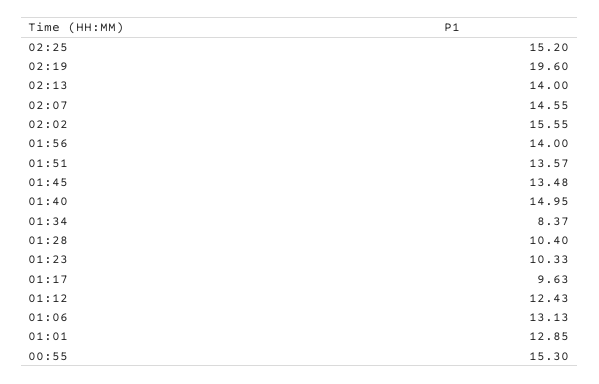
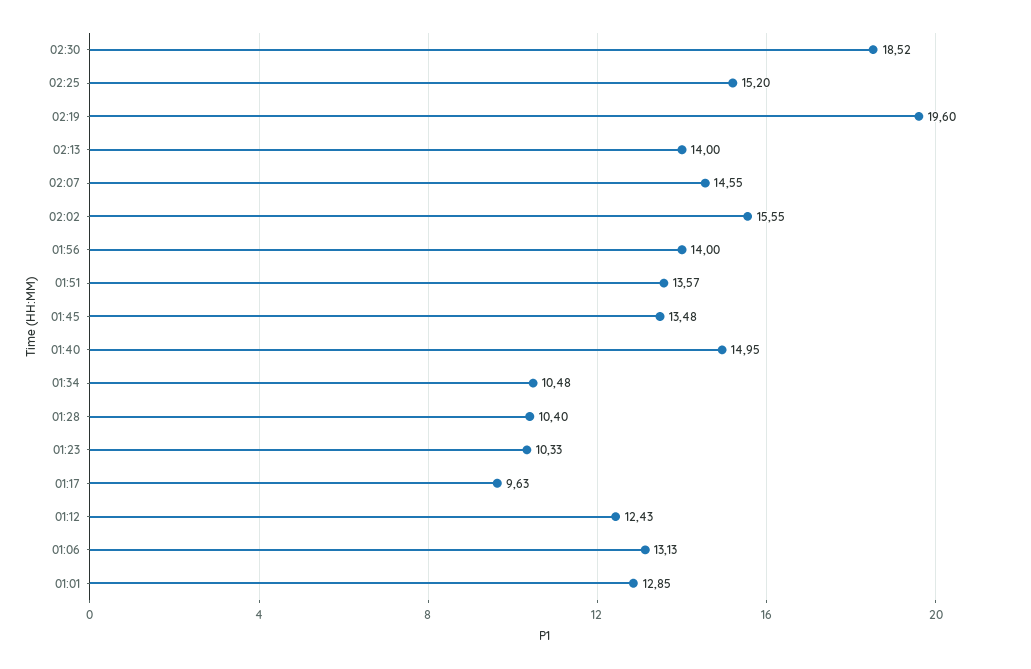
01:34: 8.37 -> 10.48
00:55: 15.3 -> none
02:30: none -> 18.52

